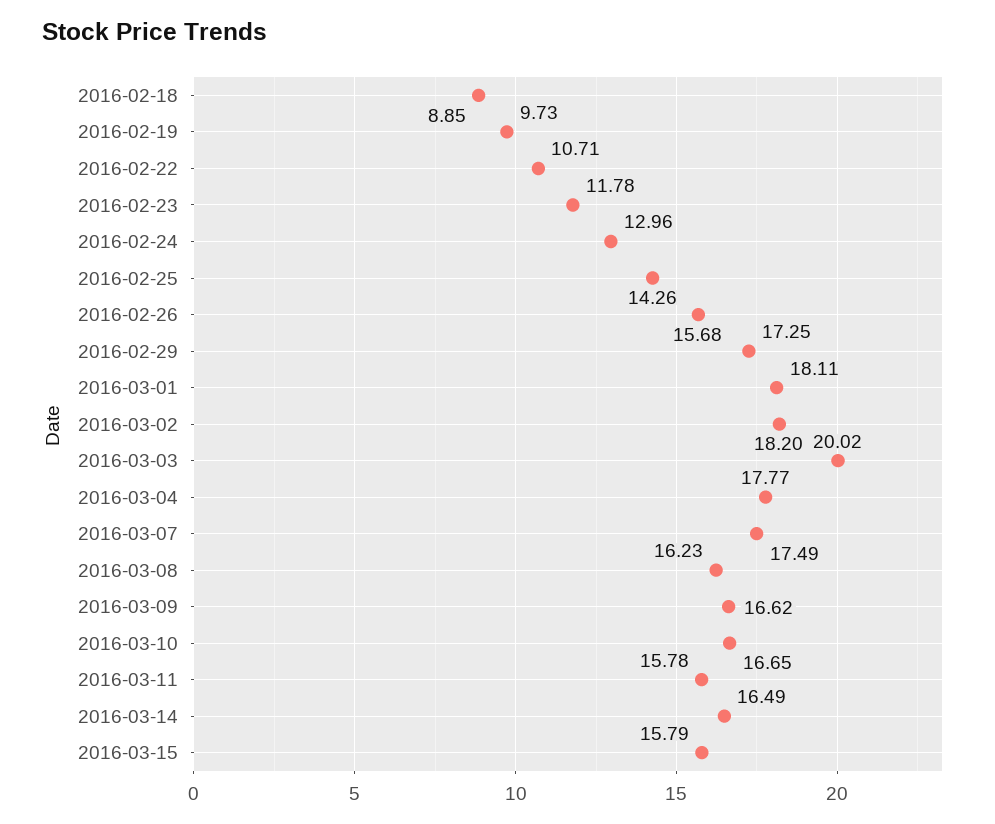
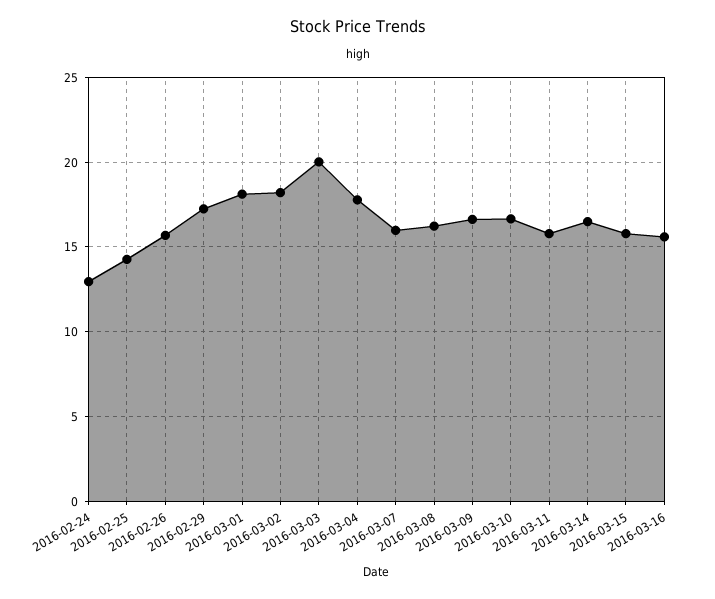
2016-02-18: 8.85 -> none
2016-02-19: 9.73 -> none
2016-02-22: 10.71 -> none
2016-02-23: 11.78 -> none
2016-03-07: 17.49 -> 16
2016-03-16: none -> 15.5

